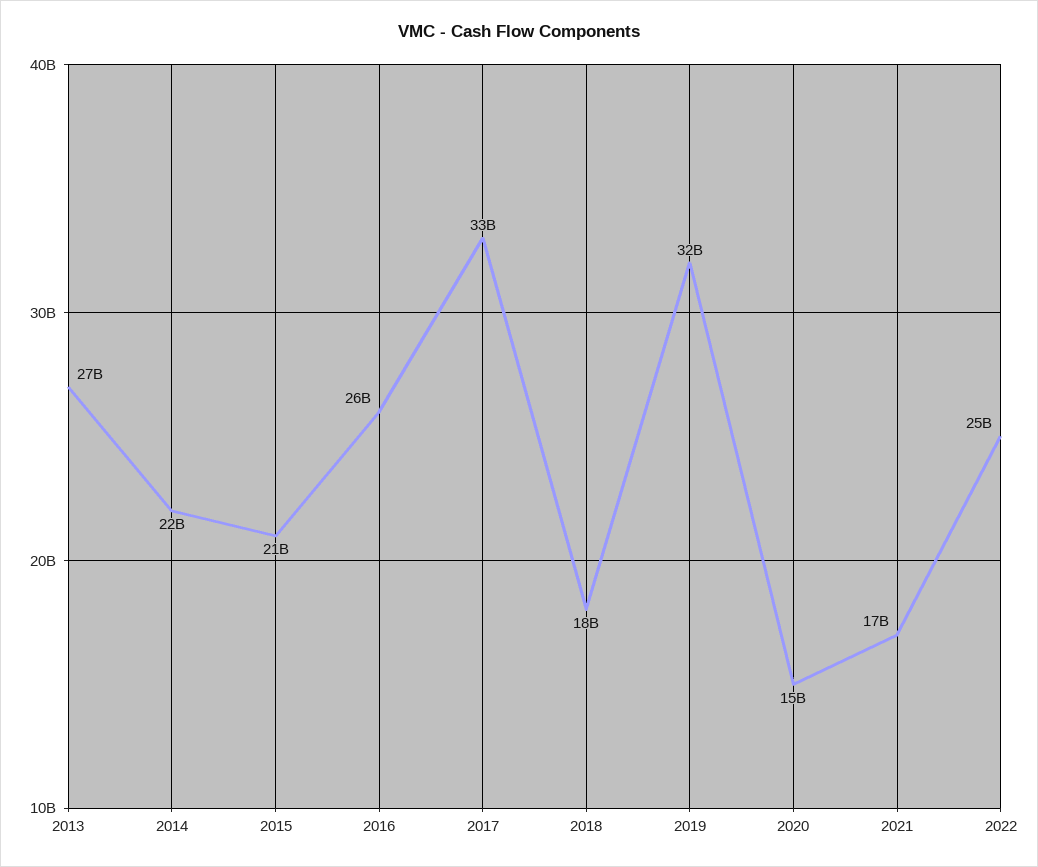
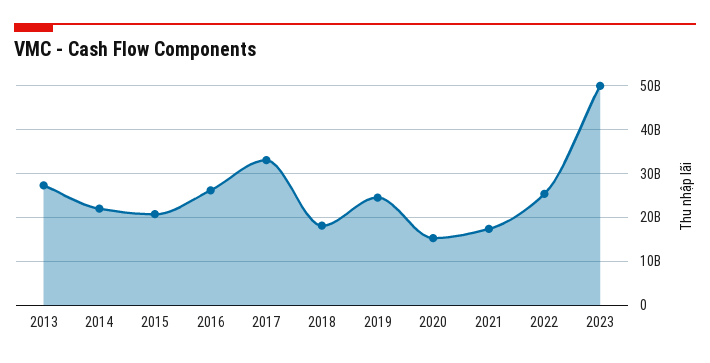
2019: 32000000000 -> 24000000000
2023: none -> 50000000000

